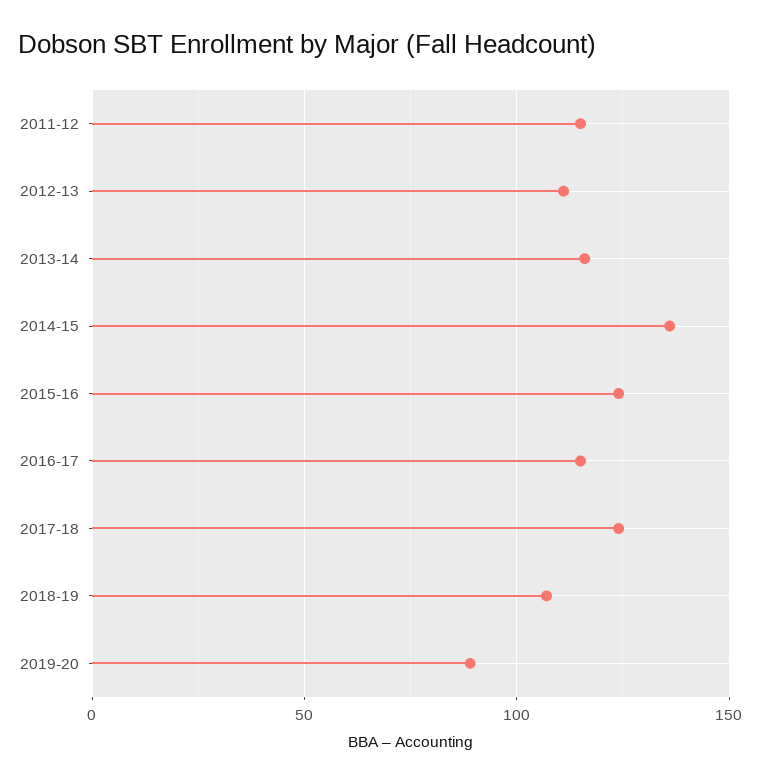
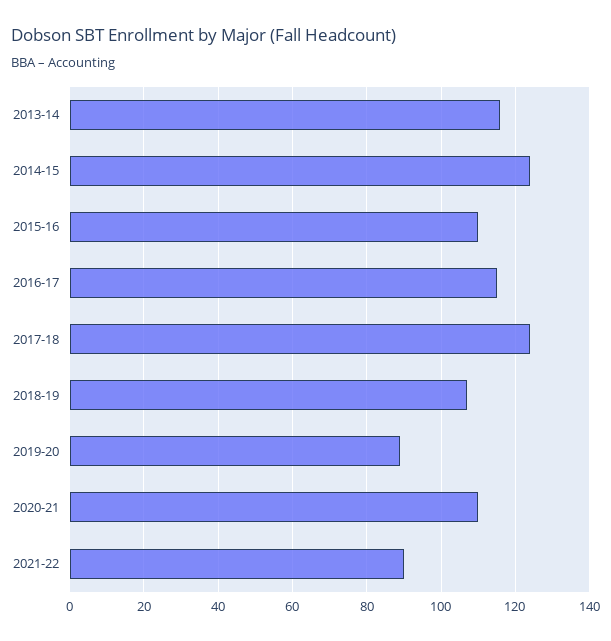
2011-12: 115 -> none
2012-13: 110 -> none
2014-15: 135 -> 125
2015-16: 125 -> 110
2020-21: none -> 110
2021-22: none -> 90

